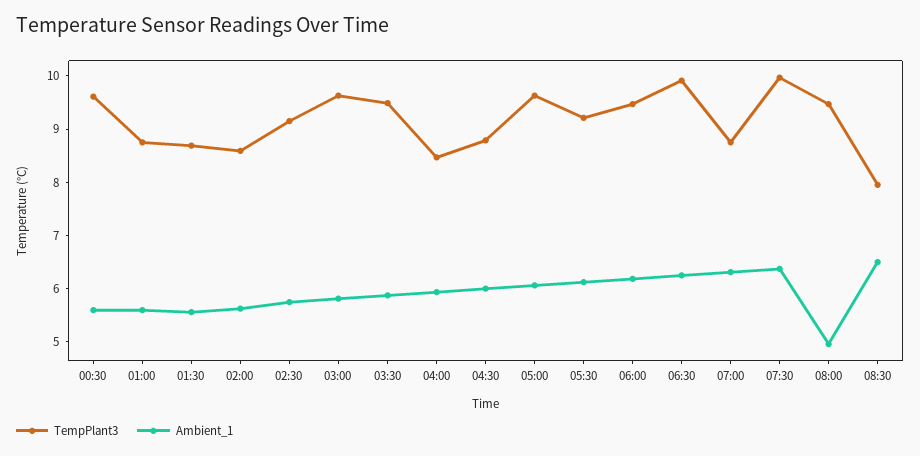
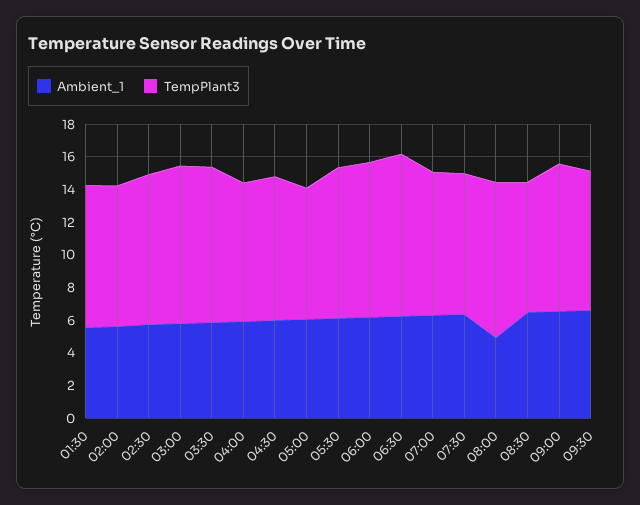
TempPlant3, 00:30: 9.6 -> none
Ambient_1, 00:30: 5.6 -> none
TempPlant3, 01:00: 8.8 -> none
Ambient_1, 01:00: 5.6 -> none
TempPlant3, 05:00: 9.6 -> 8
TempPlant3, 07:30: 10 -> 8.5
Ambient_1, 09:00: none -> 6.5
TempPlant3, 09:00: none -> 9
Ambient_1, 09:30: none -> 6.5
TempPlant3, 09:30: none -> 8.5

